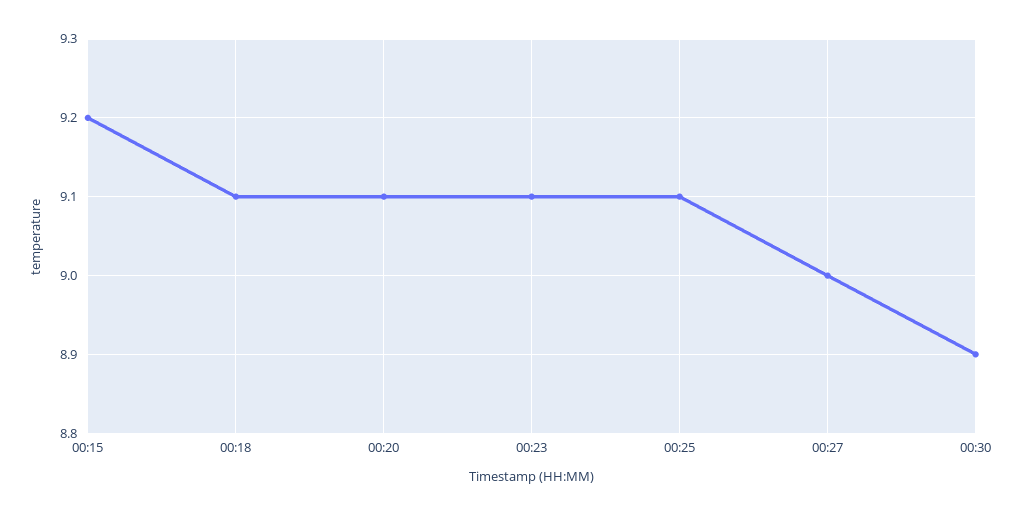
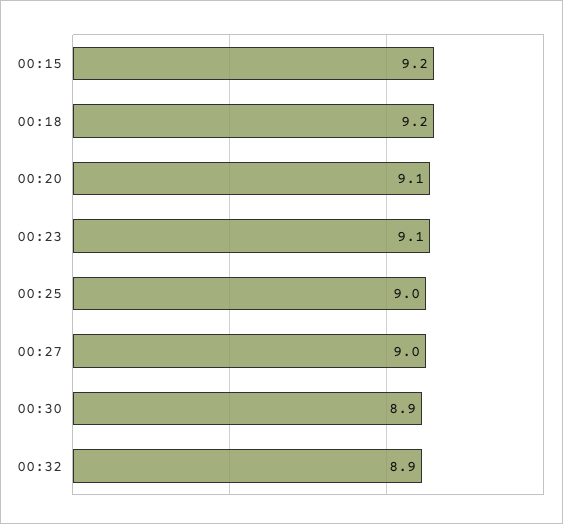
00:18: 9.1 -> 9.2
00:25: 9.1 -> 9
00:32: none -> 8.9

